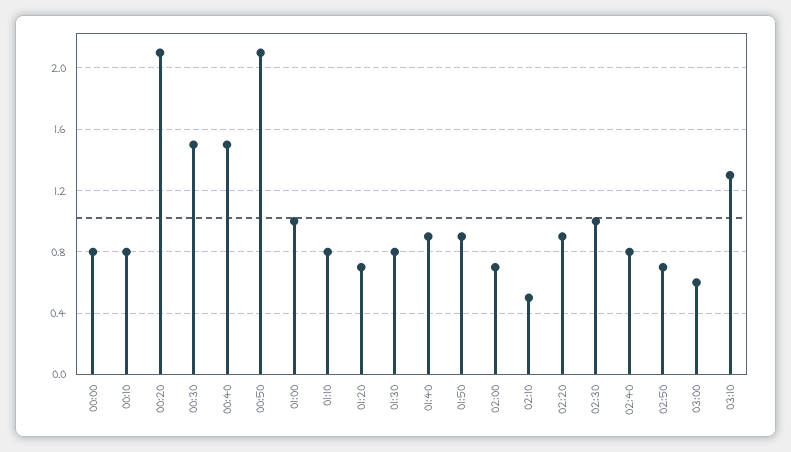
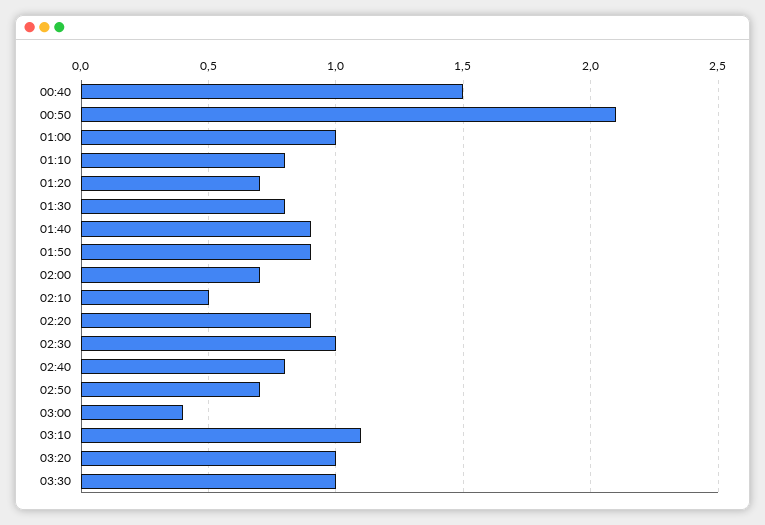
00:00: 0.8 -> none
00:10: 0.8 -> none
00:20: 2.1 -> none
00:30: 1.5 -> none
03:00: 0.6 -> 0.4
03:10: 1.3 -> 1.1
03:20: none -> 1
03:30: none -> 1

